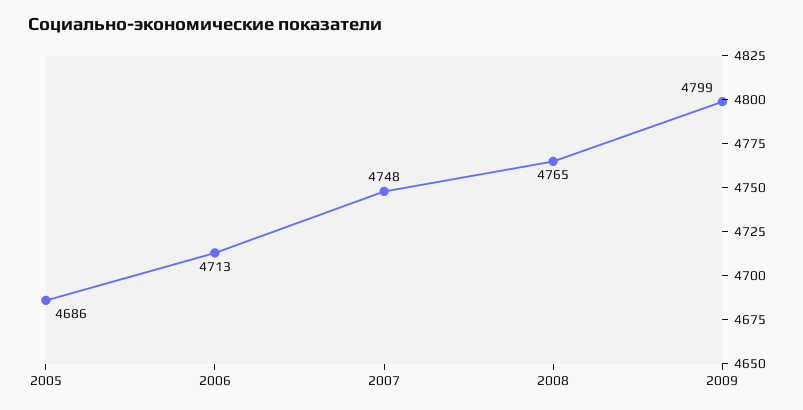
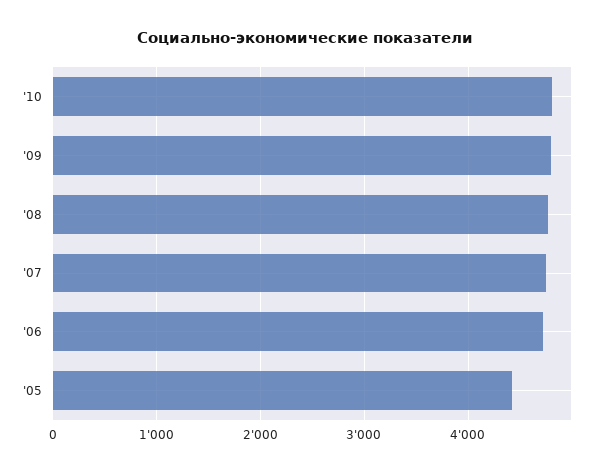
2005: 4686 -> 4400
'10: none -> 4800

